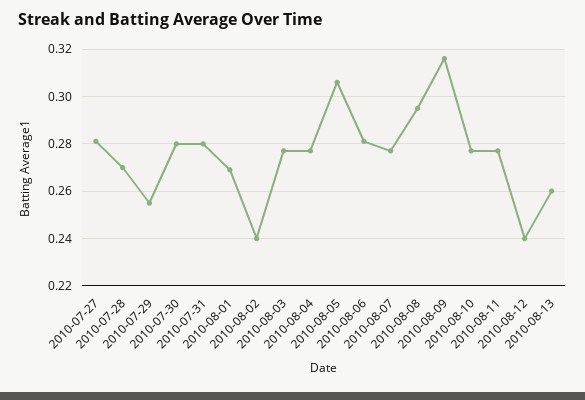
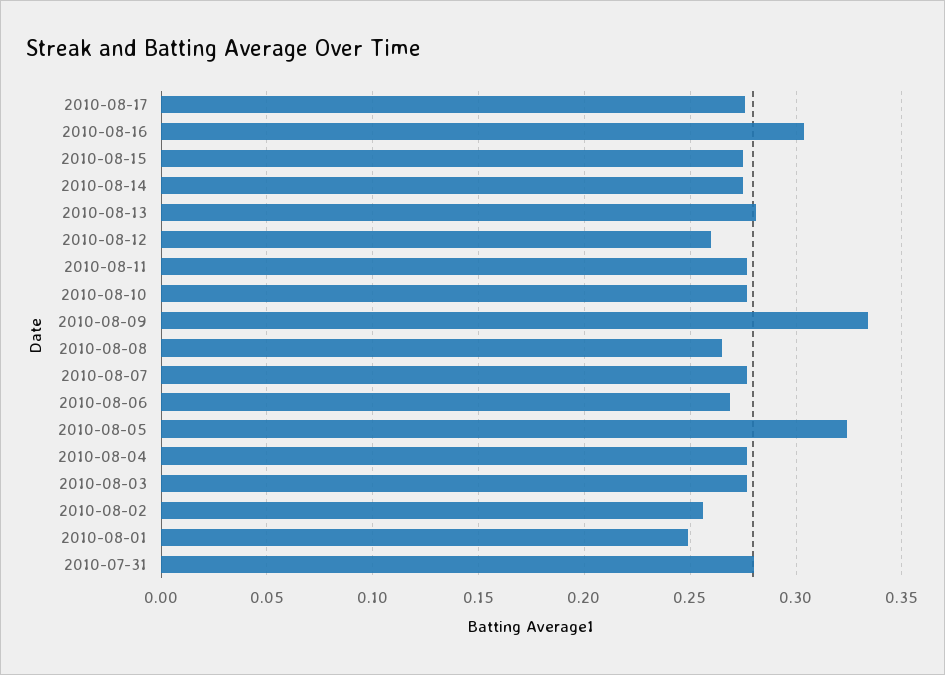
2010-07-27: 0.28 -> none
2010-07-28: 0.27 -> none
2010-07-29: 0.255 -> none
2010-07-30: 0.28 -> none
2010-08-01: 0.27 -> 0.25
2010-08-02: 0.24 -> 0.255
2010-08-05: 0.305 -> 0.325
2010-08-06: 0.28 -> 0.27
2010-08-08: 0.295 -> 0.265
2010-08-09: 0.315 -> 0.335
2010-08-12: 0.24 -> 0.26
2010-08-13: 0.26 -> 0.28
2010-08-17: none -> 0.275
2010-08-16: none -> 0.305
2010-08-15: none -> 0.275
2010-08-14: none -> 0.275

